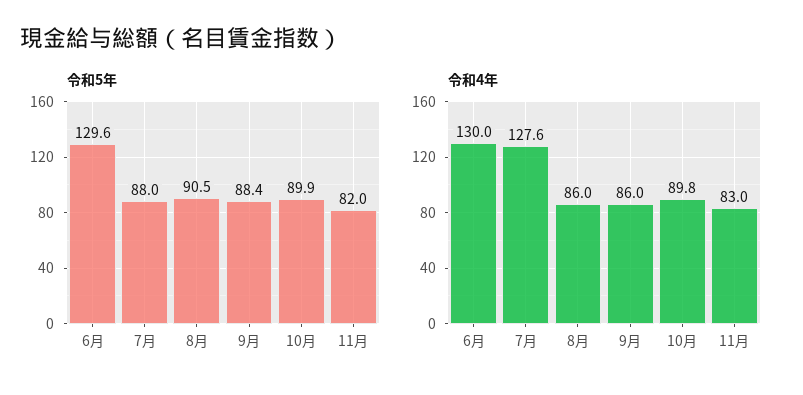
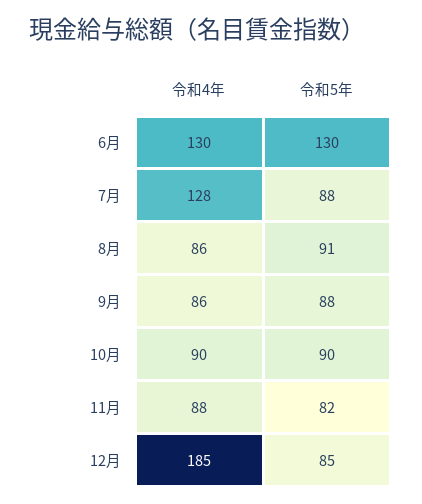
令和4年, 11月: 83 -> 88
令和4年, 12月: none -> 185
令和5年, 12月: none -> 85

